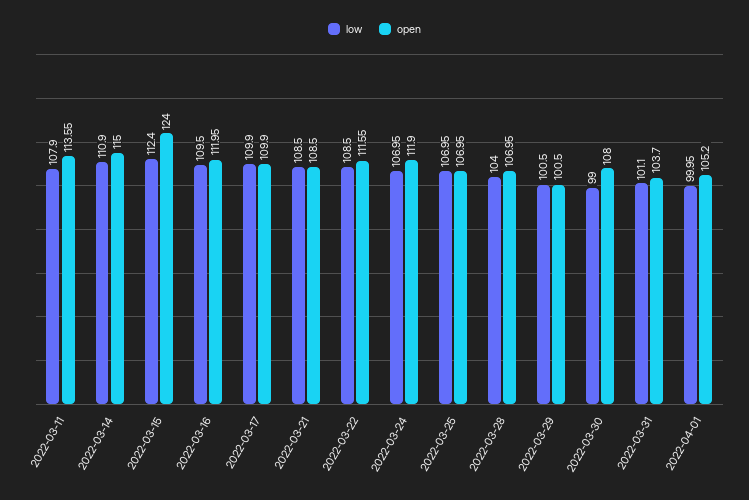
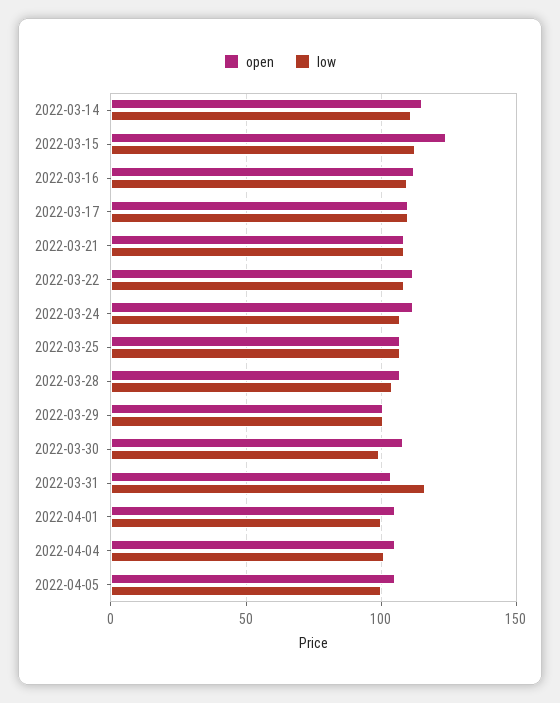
low, 2022-03-11: 107.9 -> none
open, 2022-03-11: 113.55 -> none
low, 2022-03-31: 101.1 -> 115
open, 2022-04-04: none -> 105
low, 2022-04-04: none -> 100
open, 2022-04-05: none -> 105
low, 2022-04-05: none -> 100

